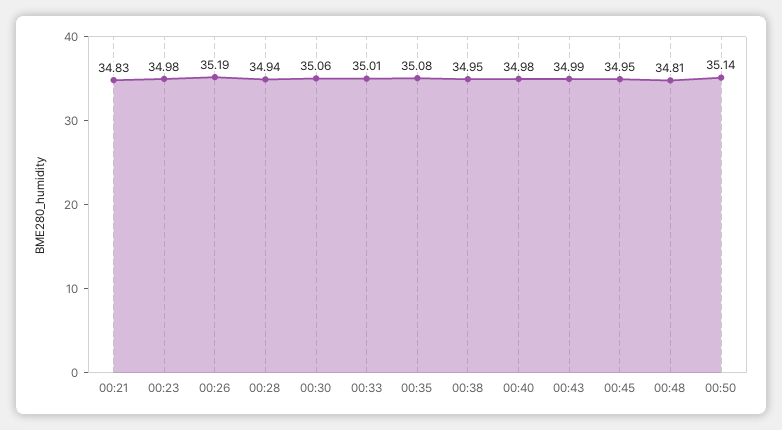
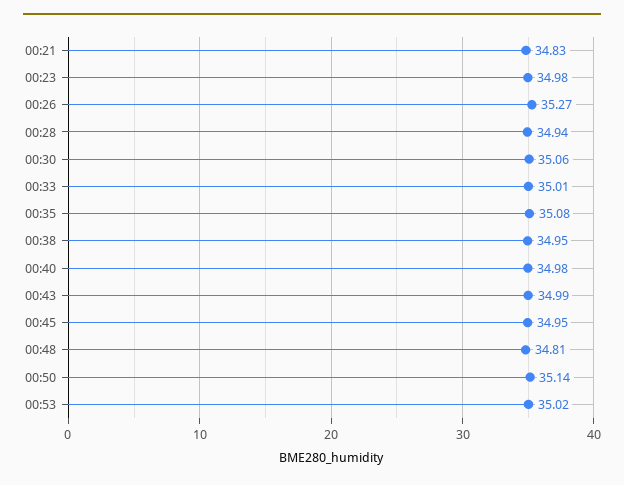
00:26: 35.19 -> 35.27
00:53: none -> 35.02

